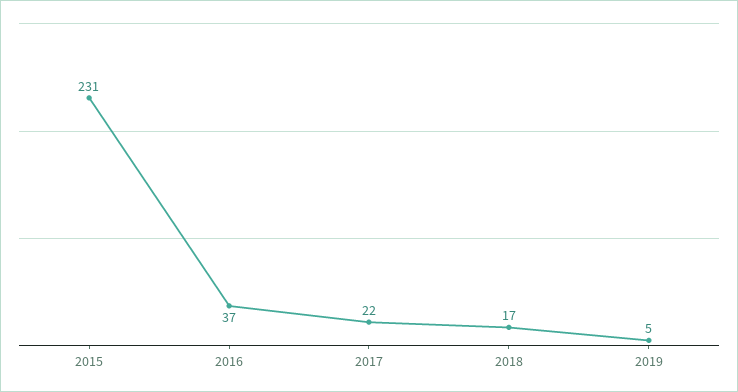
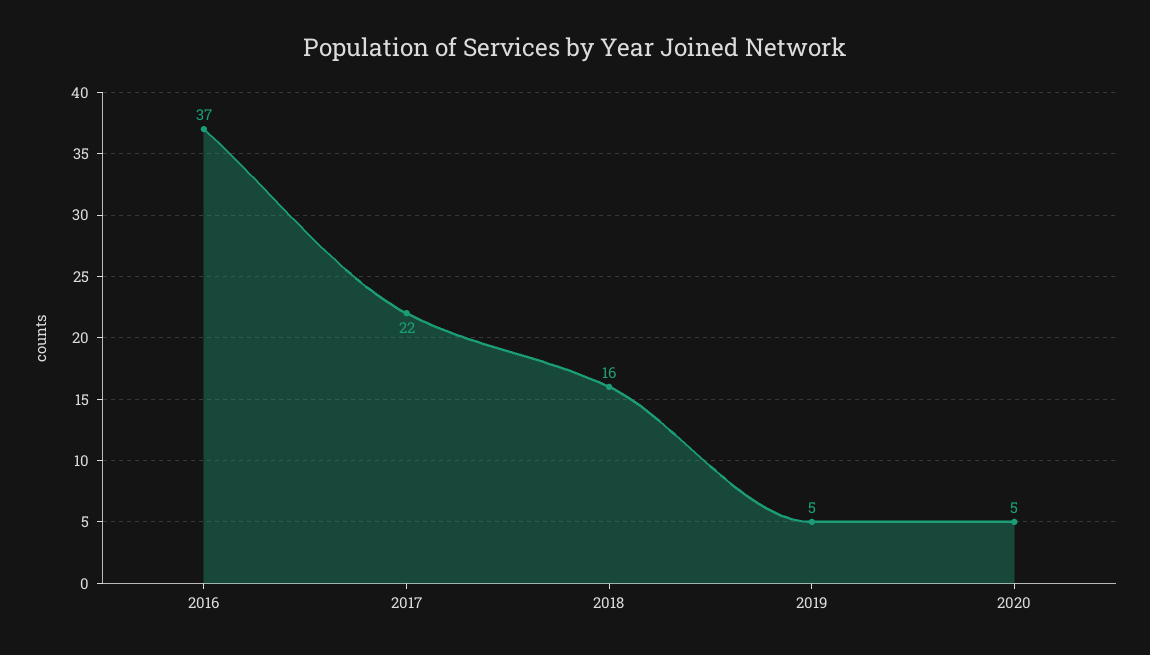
2015: 231 -> none
2018: 17 -> 16
2020: none -> 5

